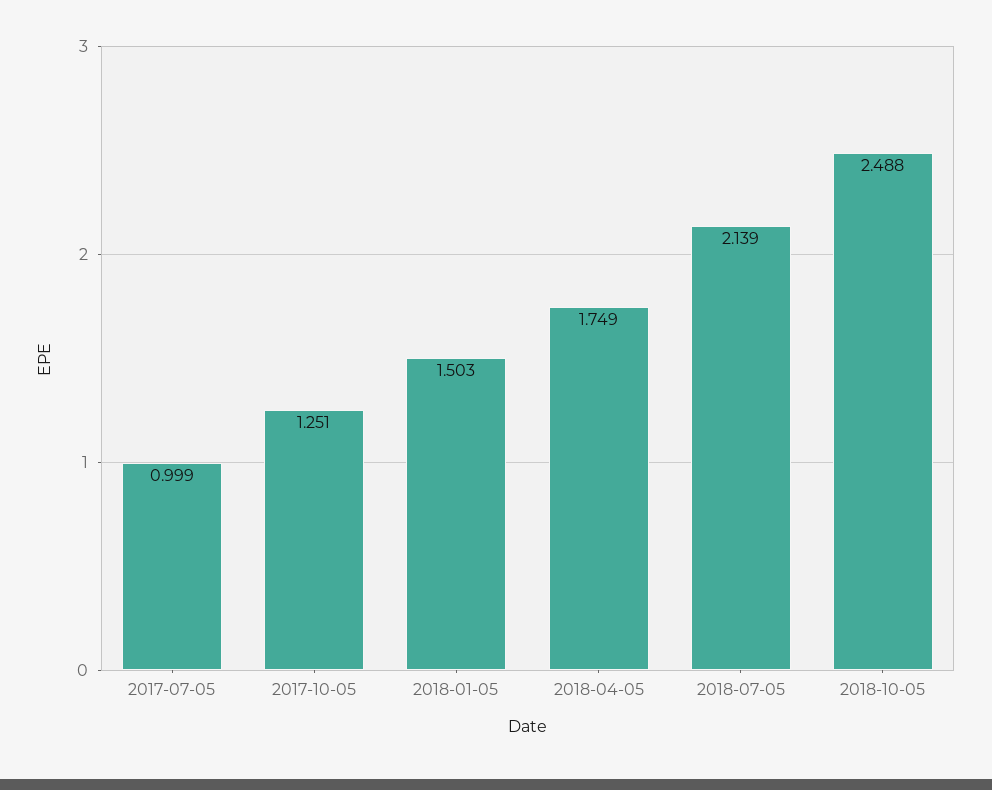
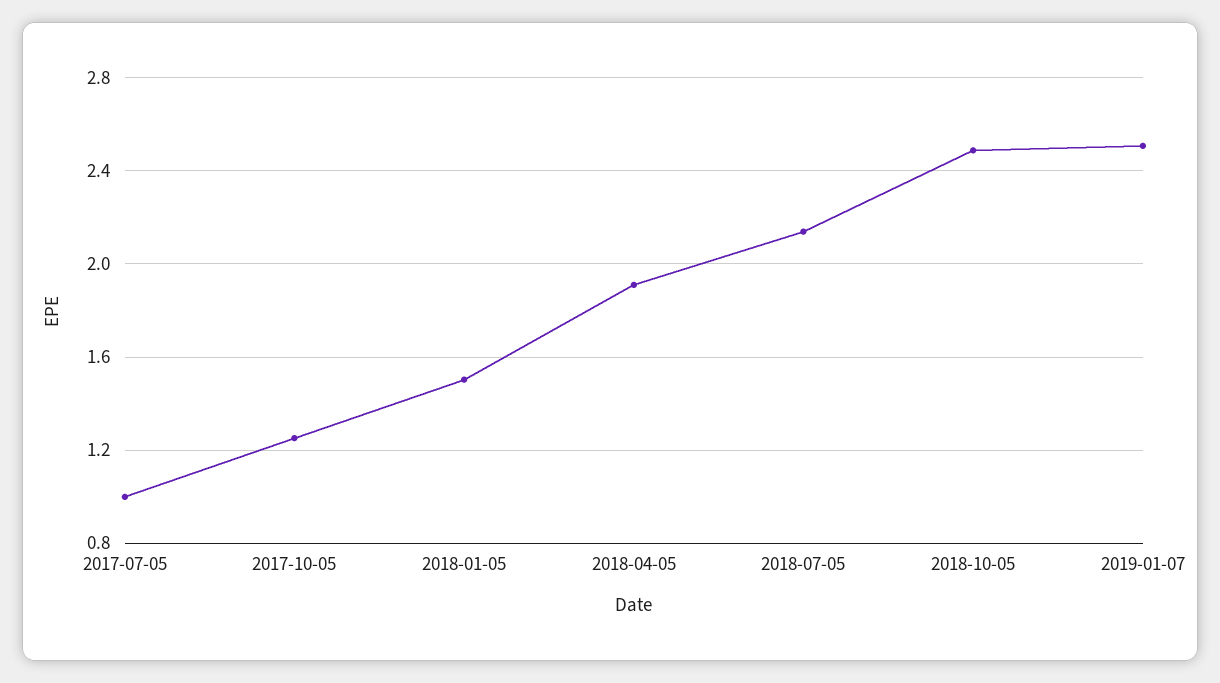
2018-04-05: 1.749 -> 1.9
2019-01-07: none -> 2.5

